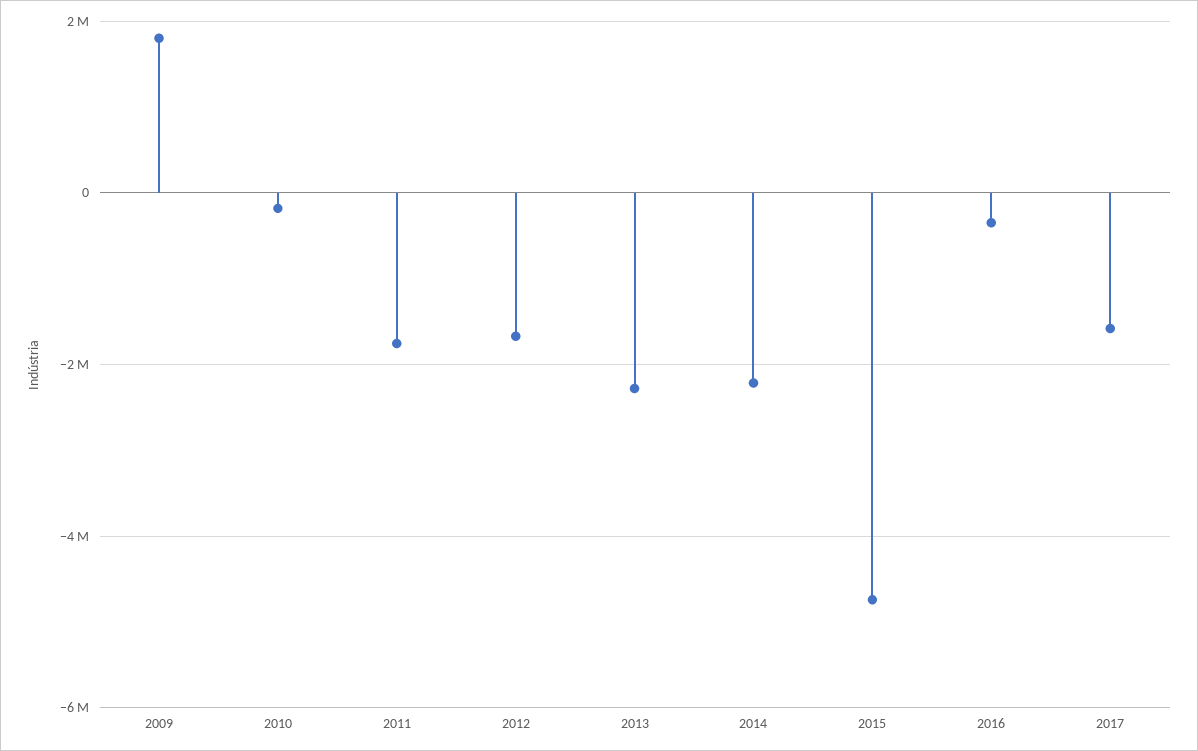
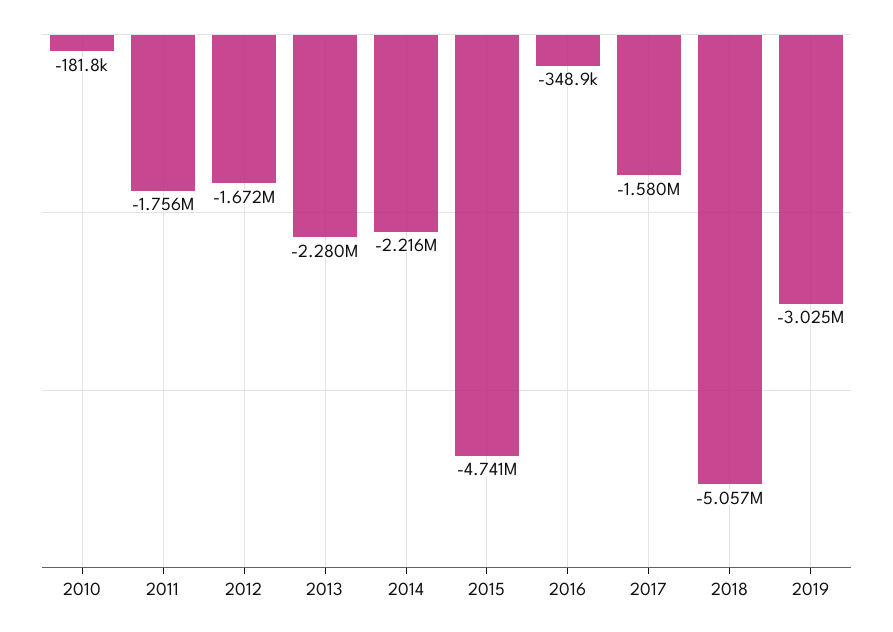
2009: 1800000 -> none
2018: none -> -5057000
2019: none -> -3025000

